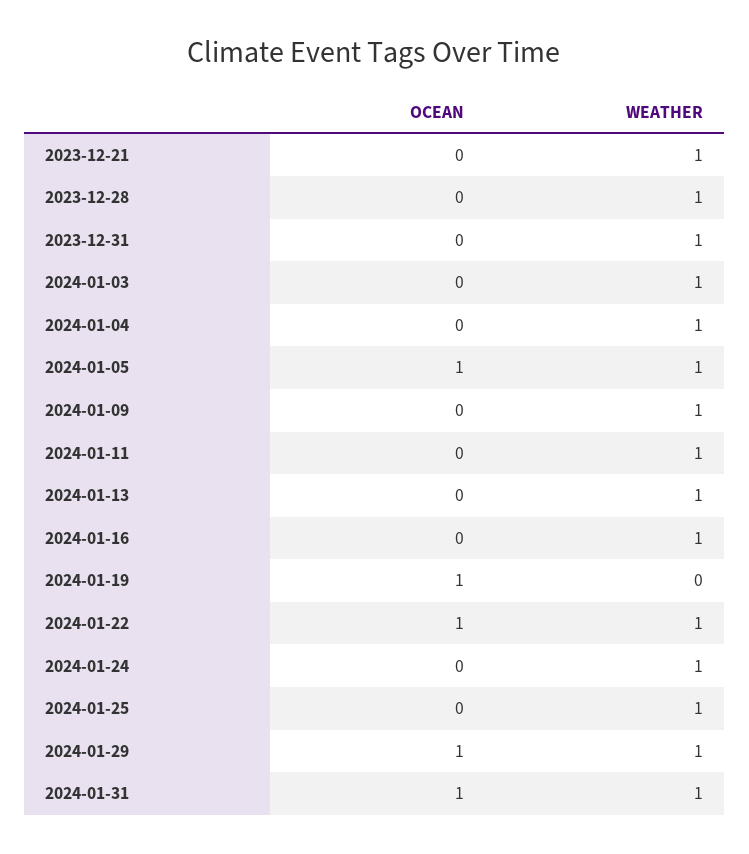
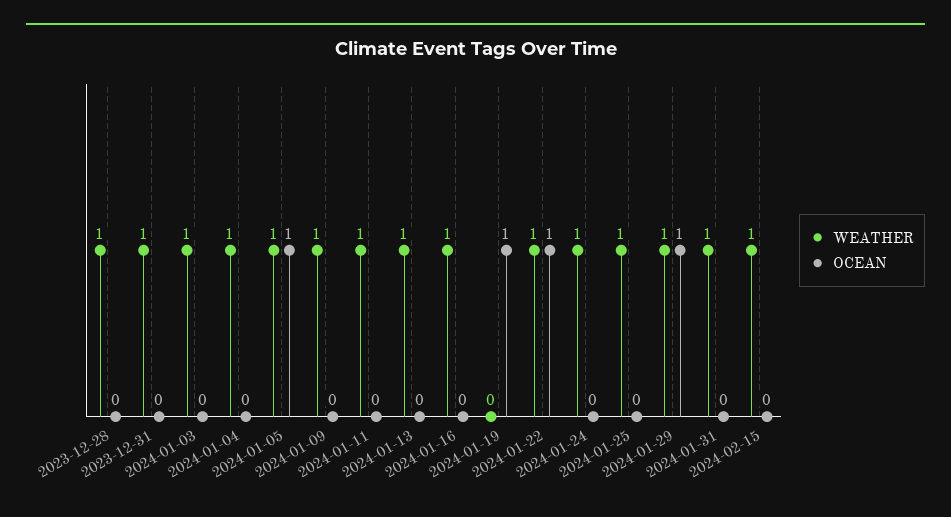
OCEAN, 2023-12-21: 0 -> none
WEATHER, 2023-12-21: 1 -> none
OCEAN, 2024-01-31: 1 -> 0
WEATHER, 2024-02-15: none -> 1
OCEAN, 2024-02-15: none -> 0

